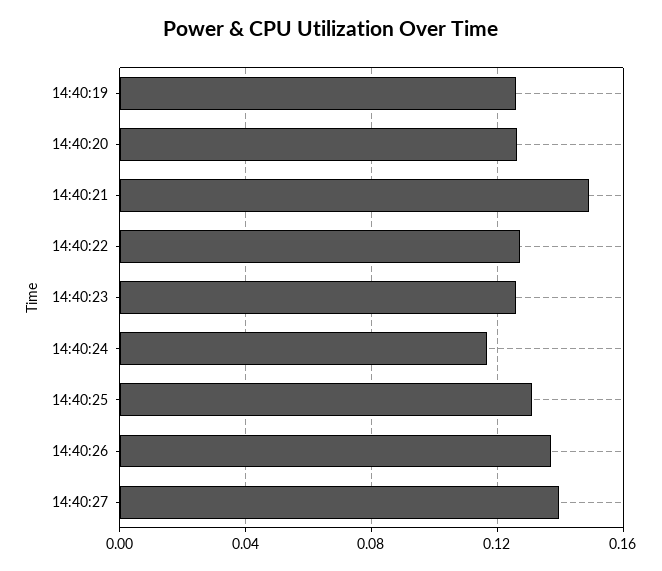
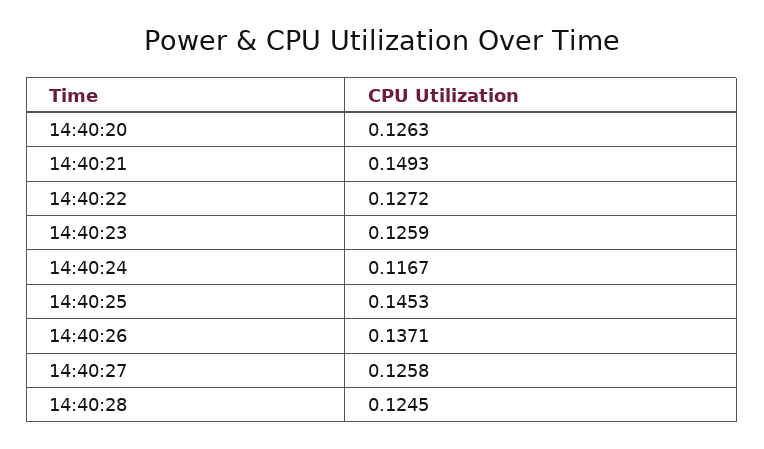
14:40:19: 0.125 -> none
14:40:25: 0.13 -> 0.1453
14:40:27: 0.14 -> 0.1258
14:40:28: none -> 0.1245

